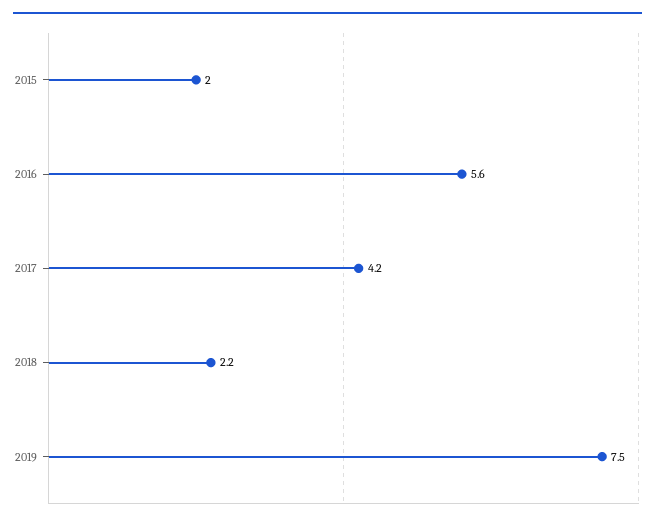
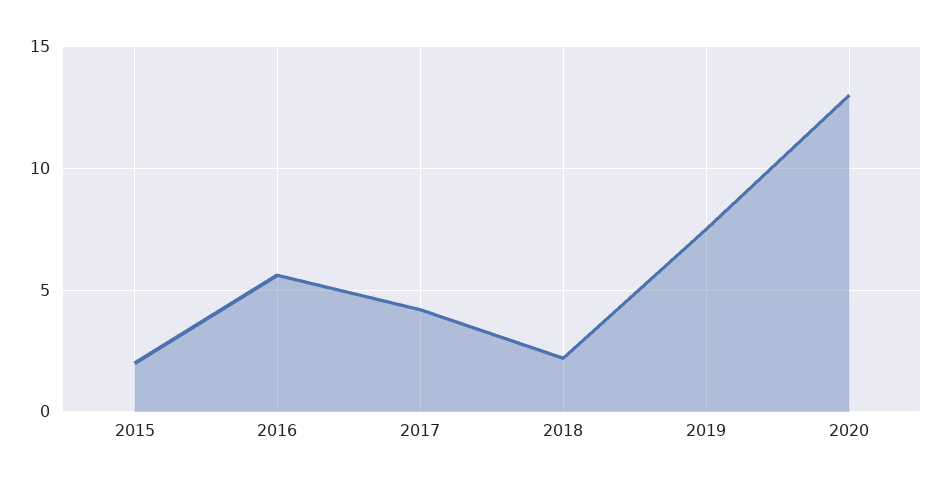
2020: none -> 13

